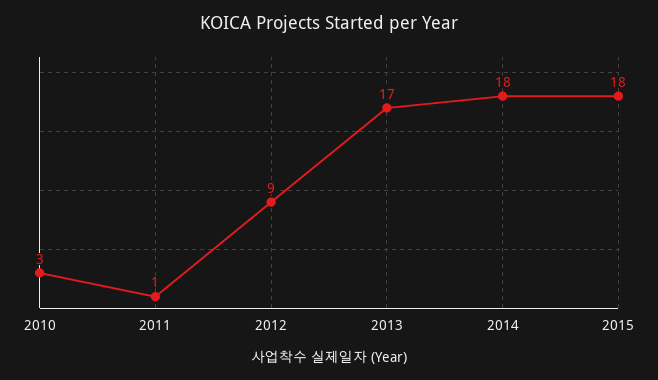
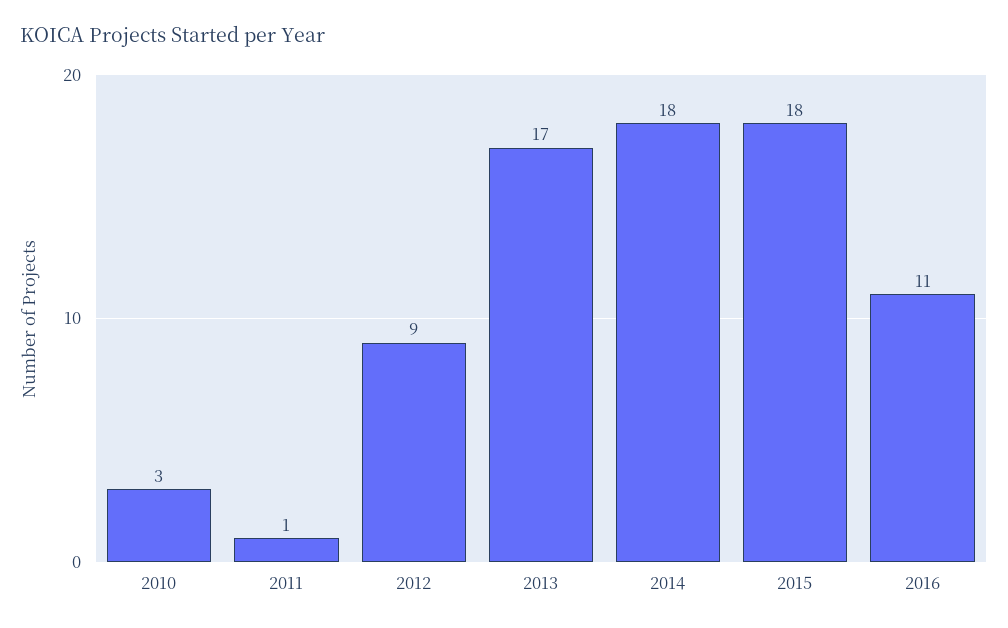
2016: none -> 11

